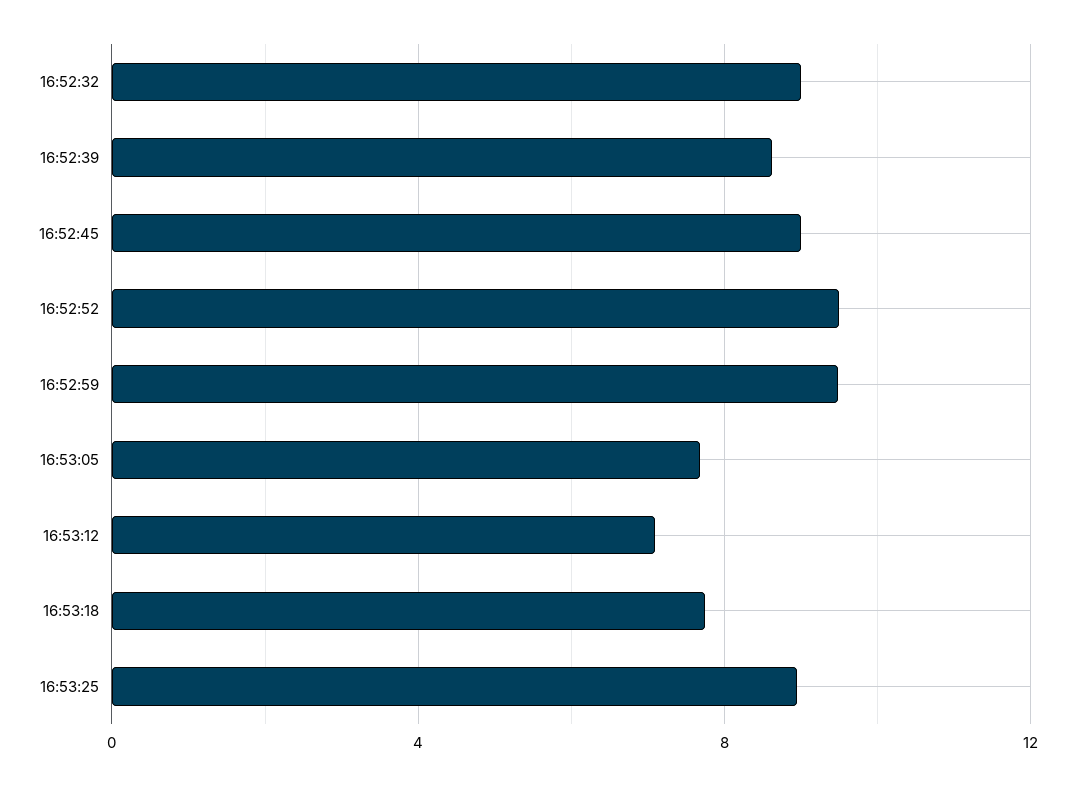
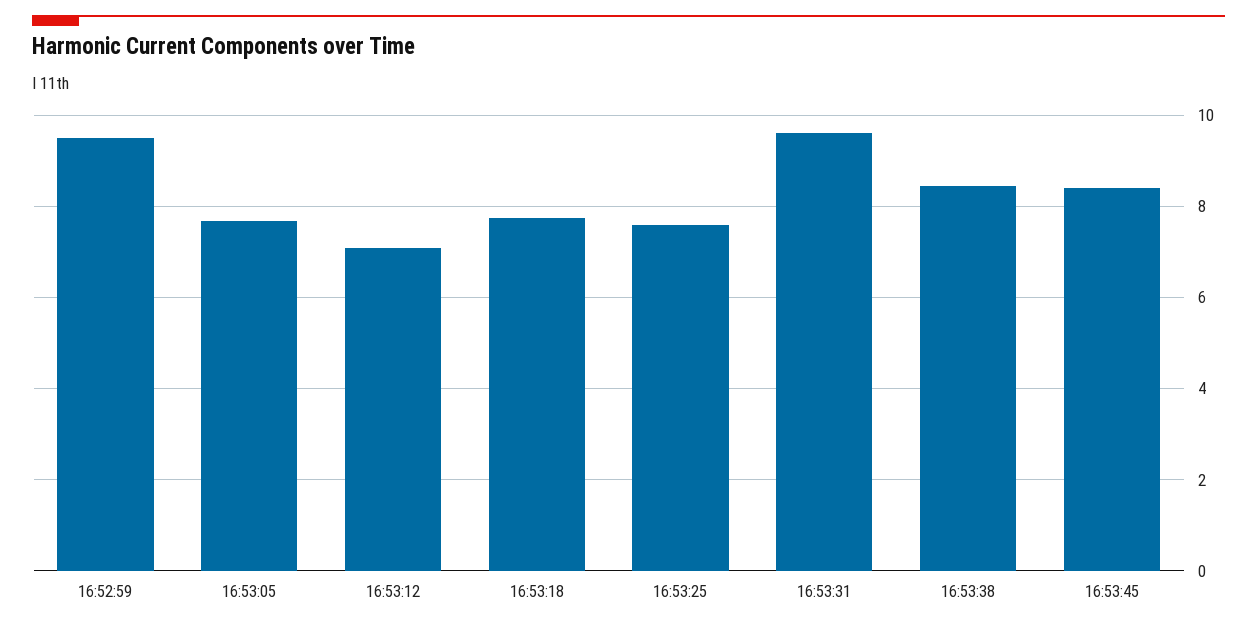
16:52:32: 9 -> none
16:52:39: 8.5 -> none
16:52:45: 9 -> none
16:52:52: 9.5 -> none
16:53:25: 9 -> 7.6
16:53:31: none -> 9.6
16:53:38: none -> 8.4
16:53:45: none -> 8.4

